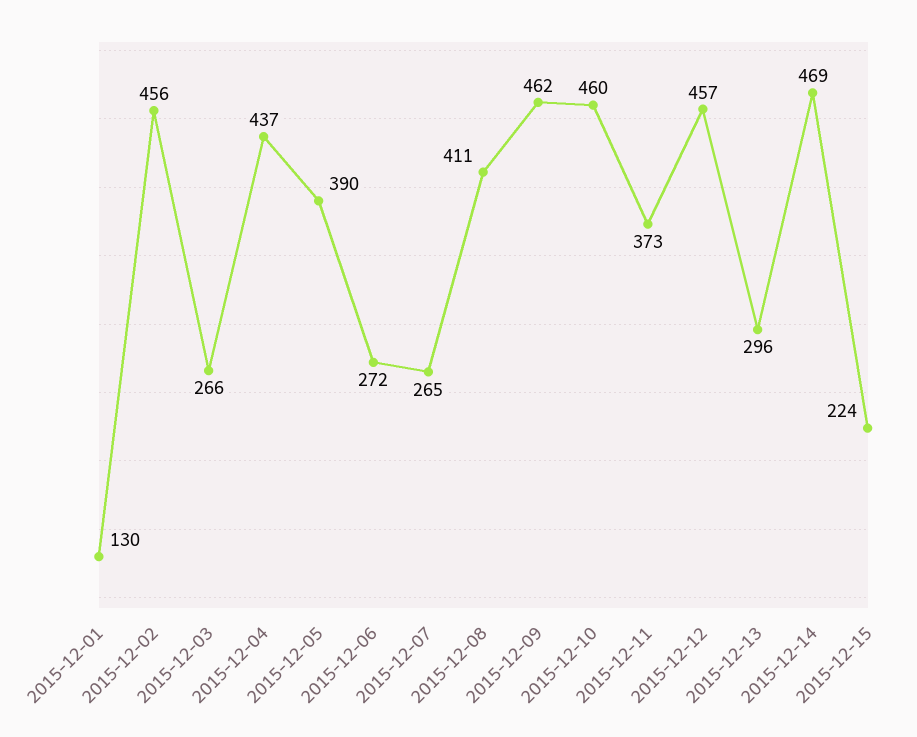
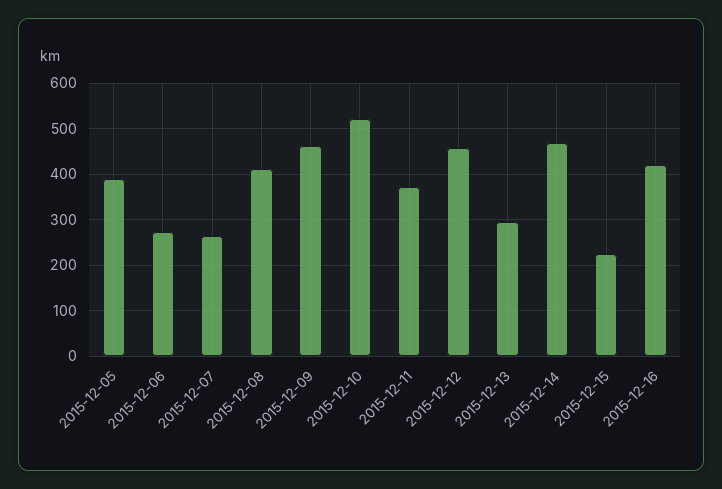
2015-12-01: 130 -> none
2015-12-02: 456 -> none
2015-12-03: 266 -> none
2015-12-04: 437 -> none
2015-12-10: 460 -> 520
2015-12-16: none -> 420

